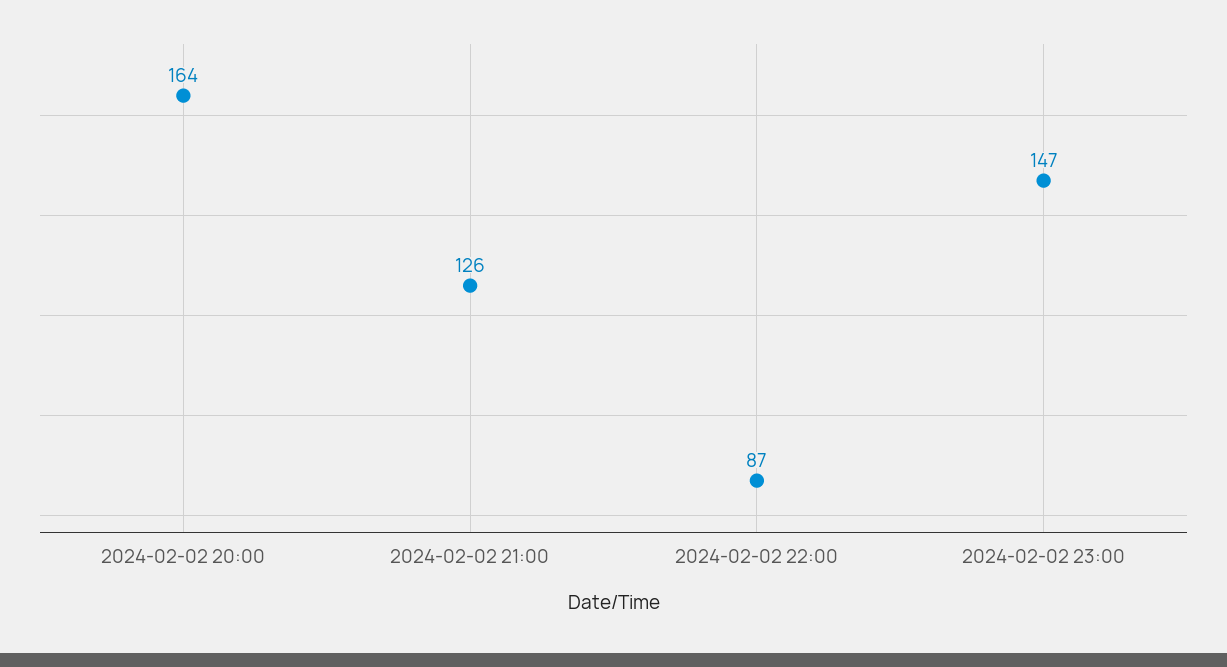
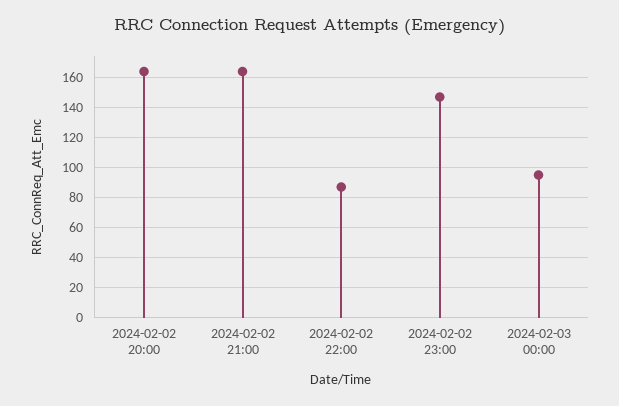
2024-02-02 21:00: 126 -> 165
2024-02-03 00:00: none -> 95

